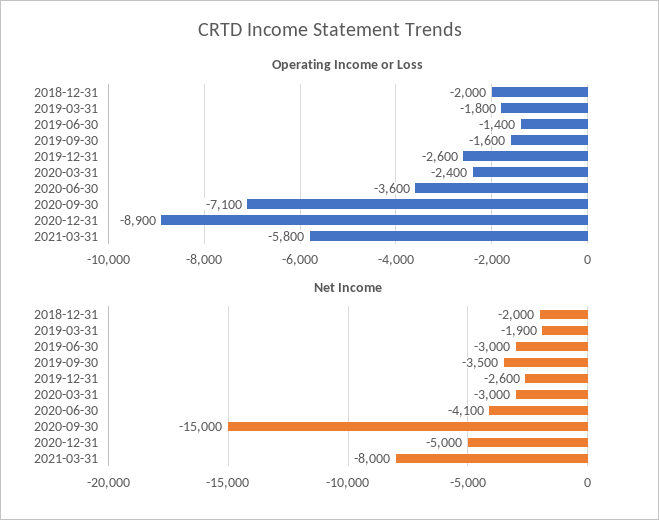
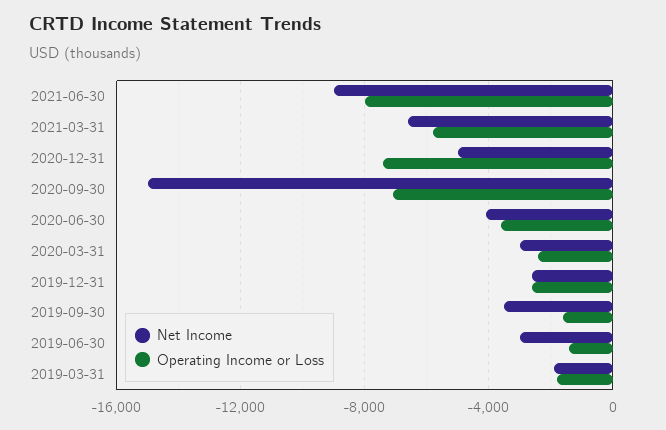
Operating Income or Loss, 2018-12-31: -2000 -> none
Operating Income or Loss, 2020-12-31: -8900 -> -7500
Net Income, 2018-12-31: -2000 -> none
Net Income, 2021-03-31: -8000 -> -6500
Net Income, 2021-06-30: none -> -9000
Operating Income or Loss, 2021-06-30: none -> -8000

